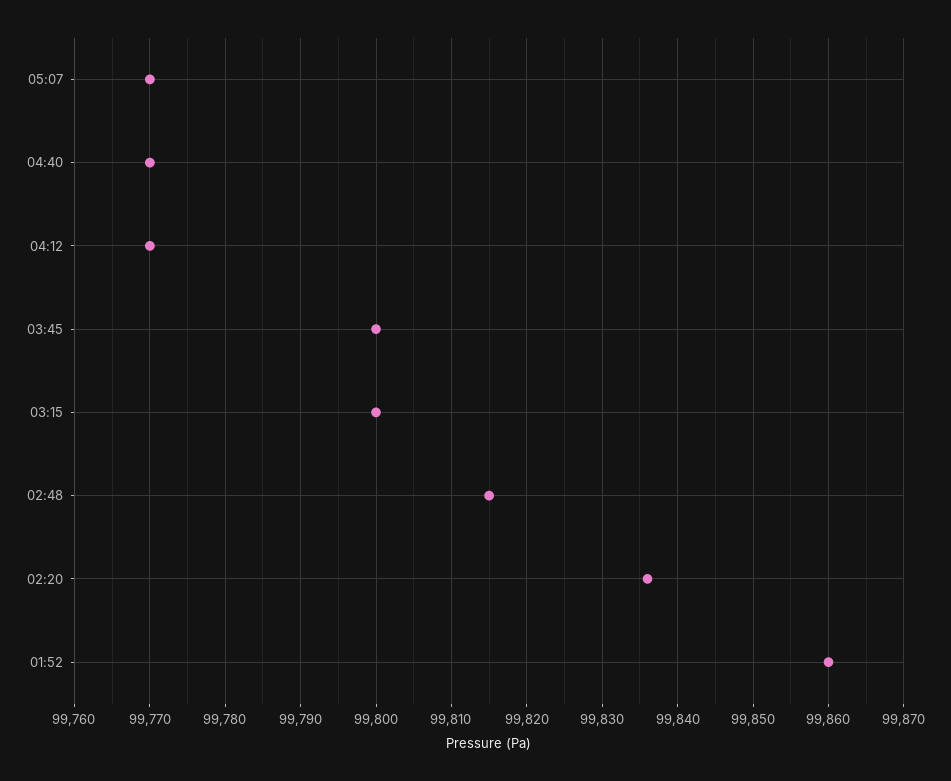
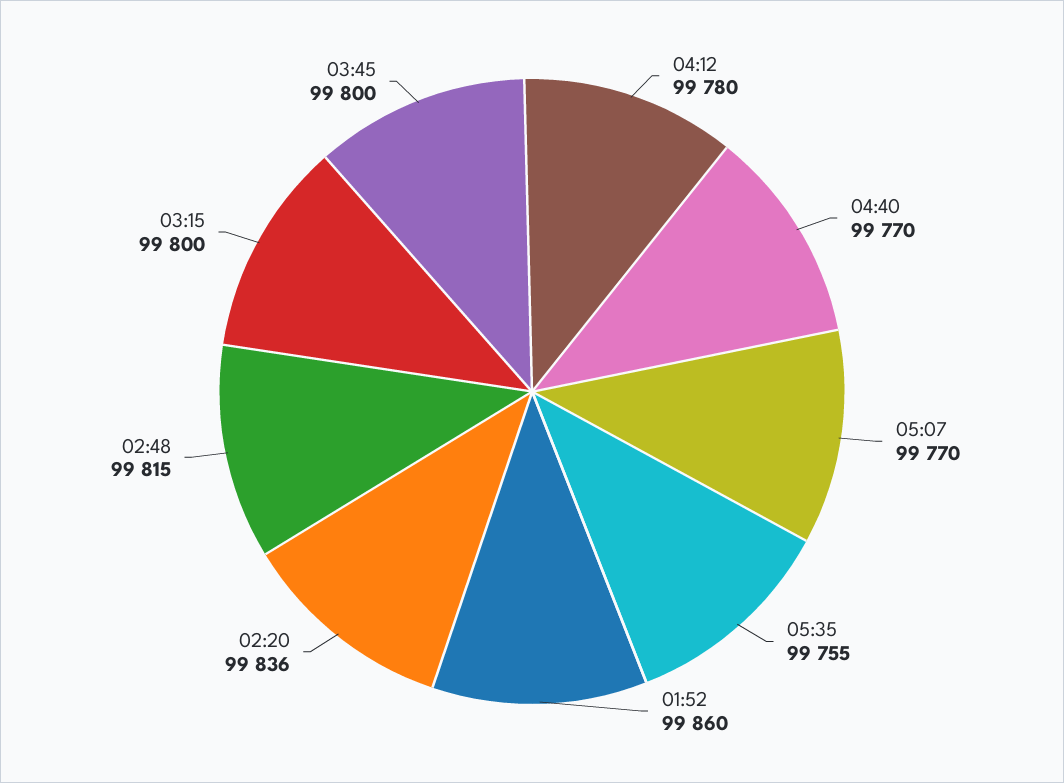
04:12: 99770 -> 99780
05:35: none -> 99755

